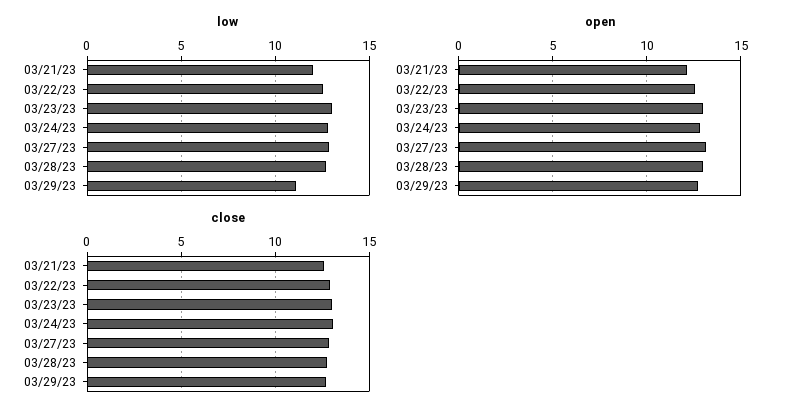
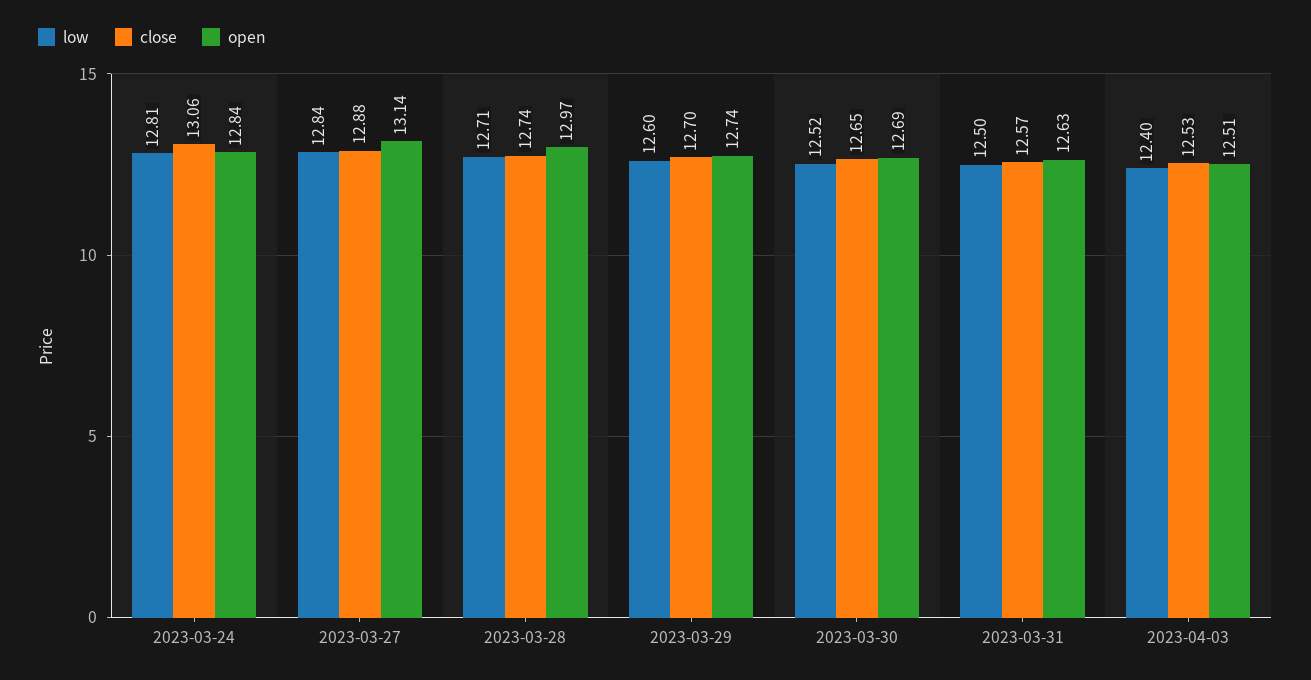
low, 03/21/23: 12 -> none
low, 03/22/23: 12.5 -> none
low, 03/23/23: 13 -> none
low, 03/29/23: 11 -> 12.6
open, 03/21/23: 12 -> none
open, 03/22/23: 12.5 -> none
open, 03/23/23: 13 -> none
close, 03/21/23: 12.5 -> none
close, 03/22/23: 13 -> none
close, 03/23/23: 13 -> none
low, 2023-03-30: none -> 12.52
close, 2023-03-30: none -> 12.65
open, 2023-03-30: none -> 12.69
low, 2023-03-31: none -> 12.5
close, 2023-03-31: none -> 12.57
open, 2023-03-31: none -> 12.63
low, 2023-04-03: none -> 12.4
close, 2023-04-03: none -> 12.53
open, 2023-04-03: none -> 12.51

